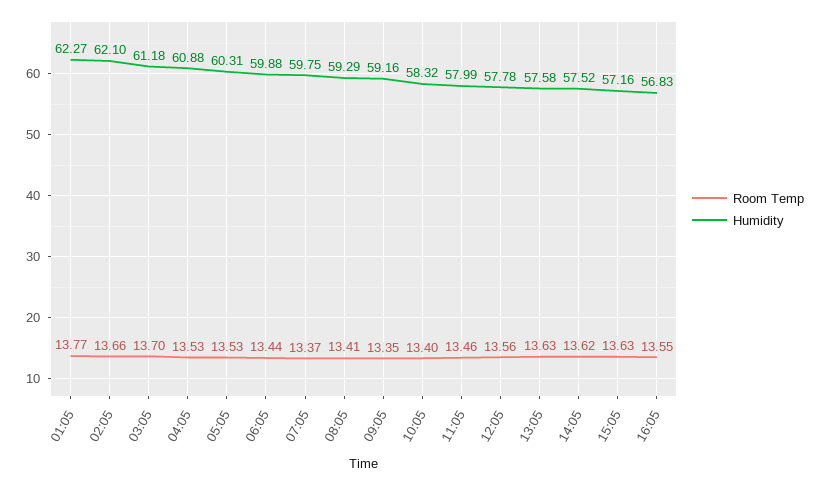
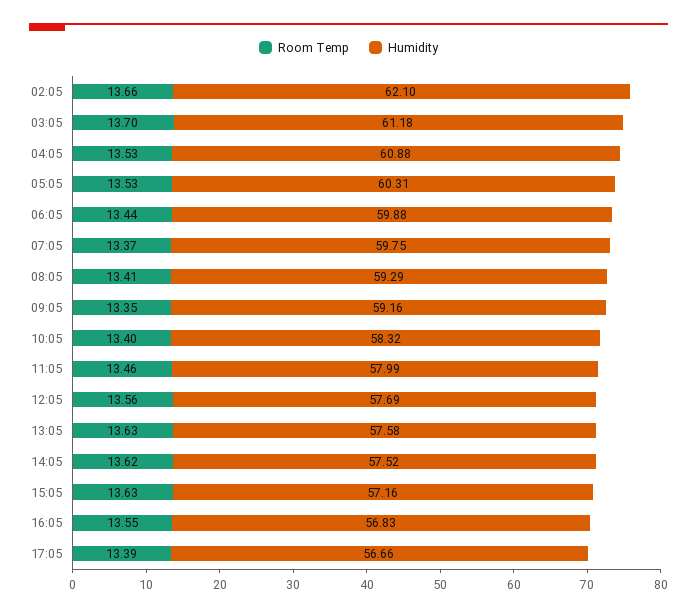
Room Temp, 01:05: 13.77 -> none
Humidity, 01:05: 62.27 -> none
Humidity, 12:05: 57.78 -> 57.69
Room Temp, 17:05: none -> 13.39
Humidity, 17:05: none -> 56.66

